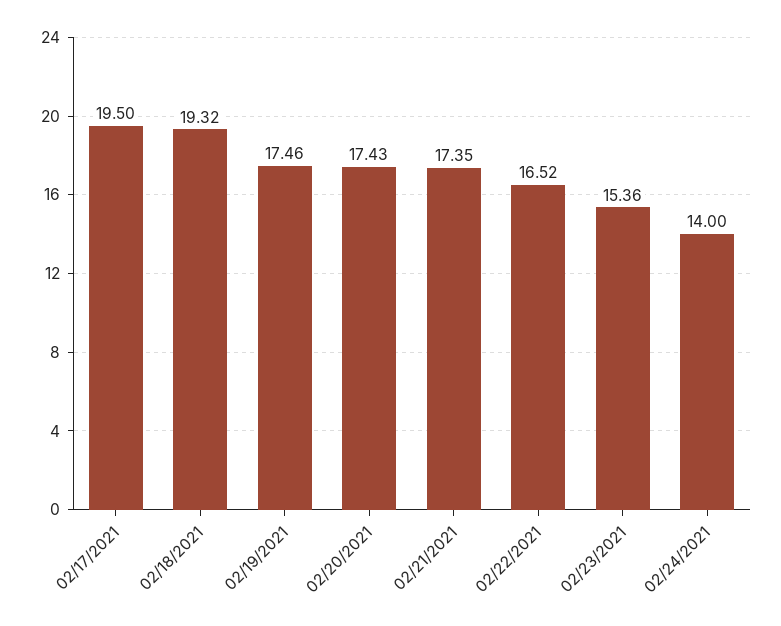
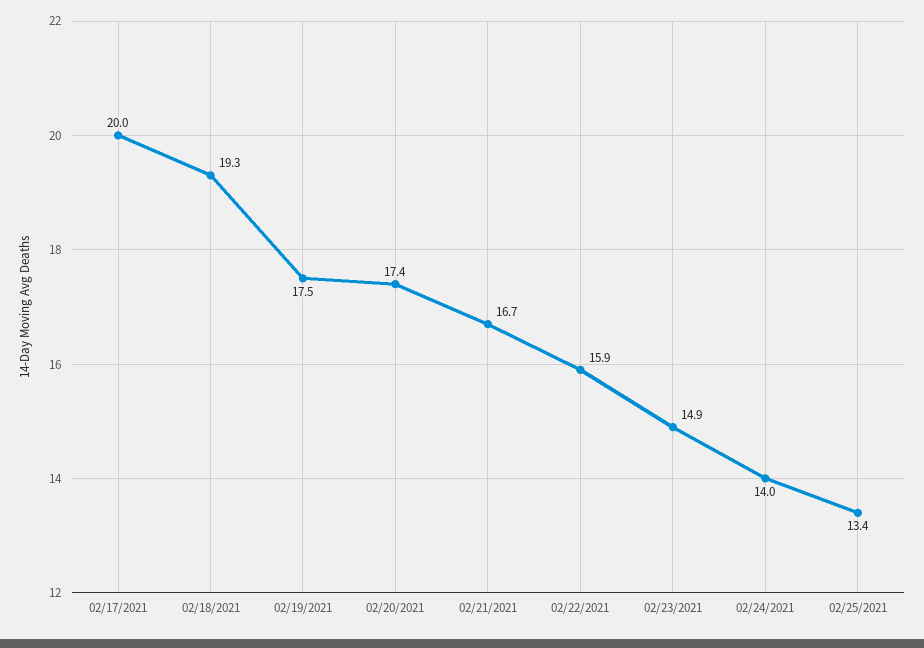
02/17/2021: 19.5 -> 20
02/21/2021: 17.35 -> 16.7
02/22/2021: 16.52 -> 15.9
02/23/2021: 15.36 -> 14.9
02/25/2021: none -> 13.4

